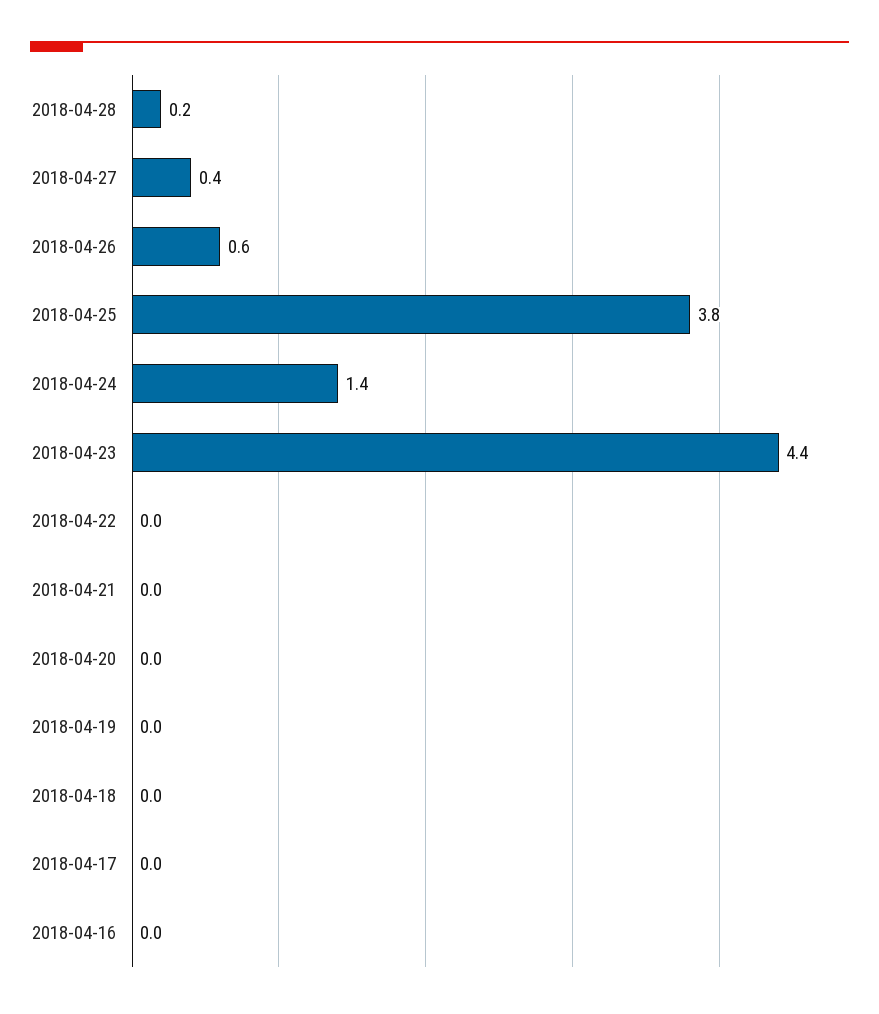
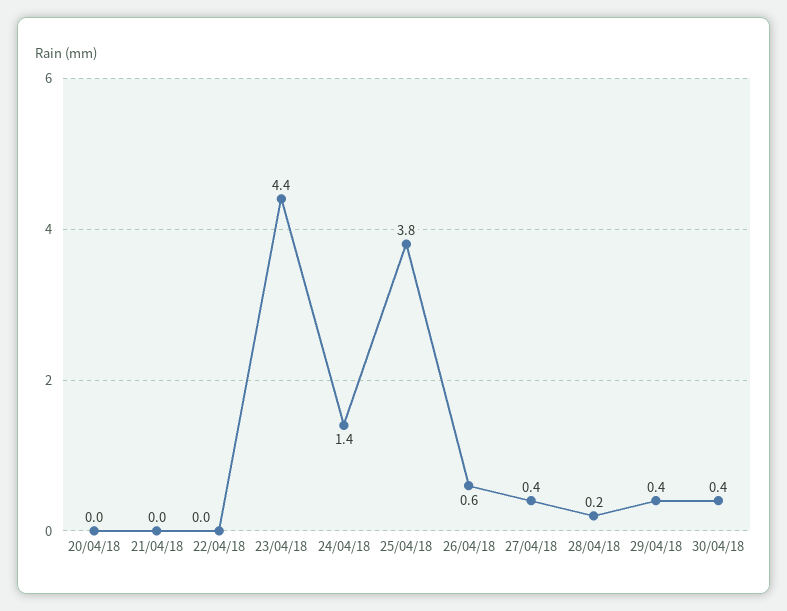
2018-04-19: 0 -> none
2018-04-18: 0 -> none
2018-04-17: 0 -> none
2018-04-16: 0 -> none
29/04/18: none -> 0.4
30/04/18: none -> 0.4

